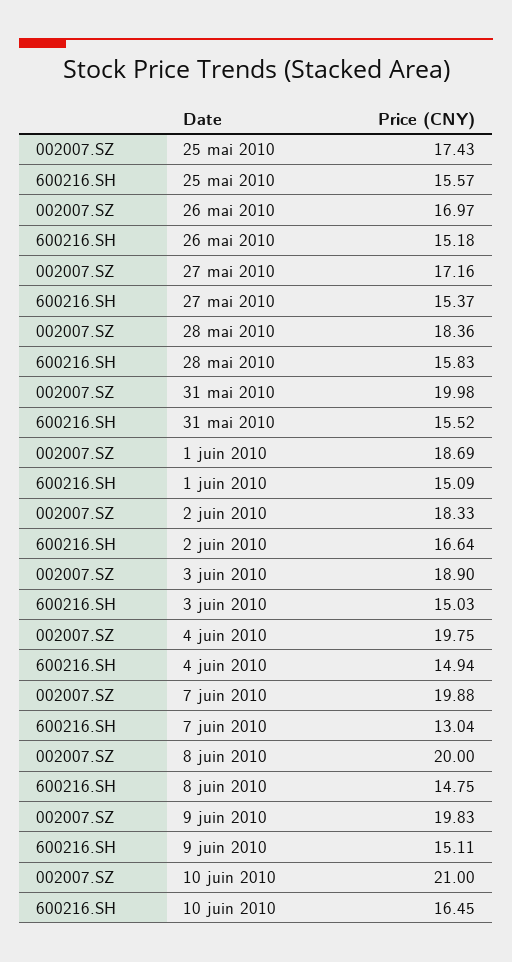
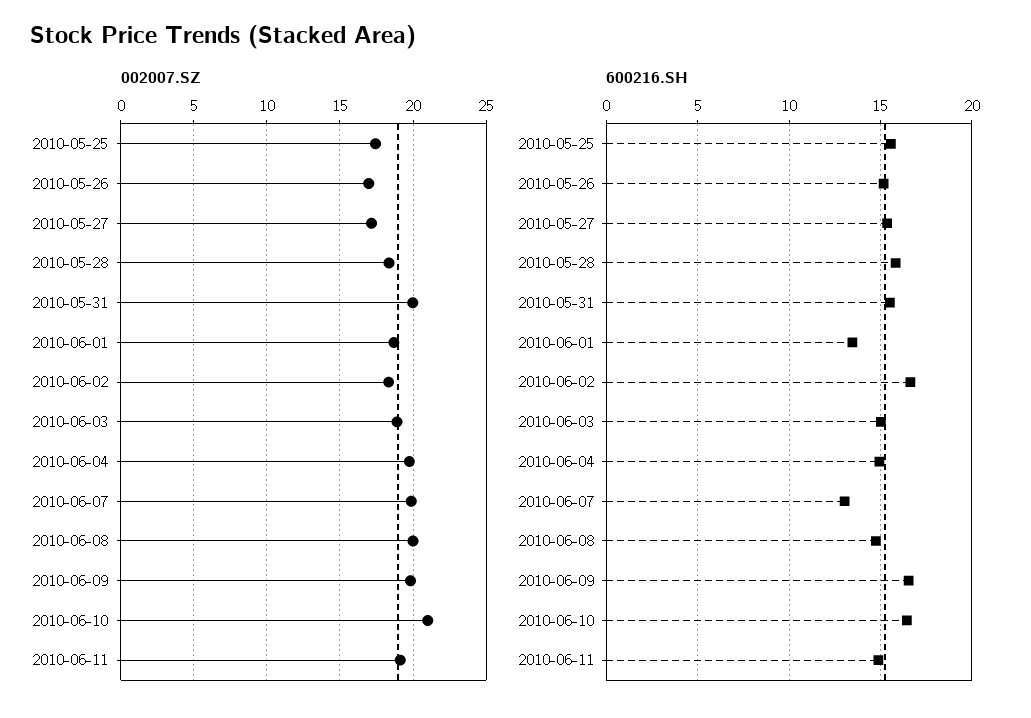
600216.SH, 1 juin 2010: 15.09 -> 13.5
600216.SH, 9 juin 2010: 15.11 -> 16.5
002007.SZ, 2010-06-11: none -> 19
600216.SH, 2010-06-11: none -> 15

